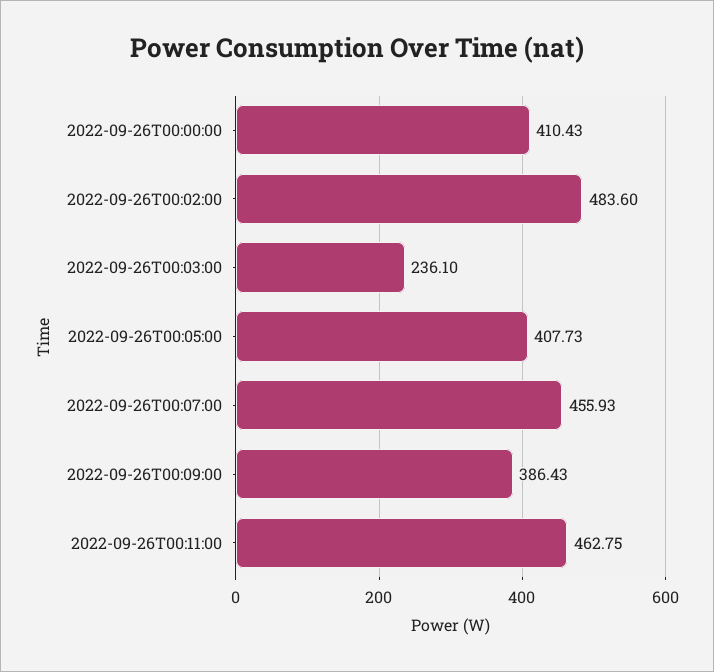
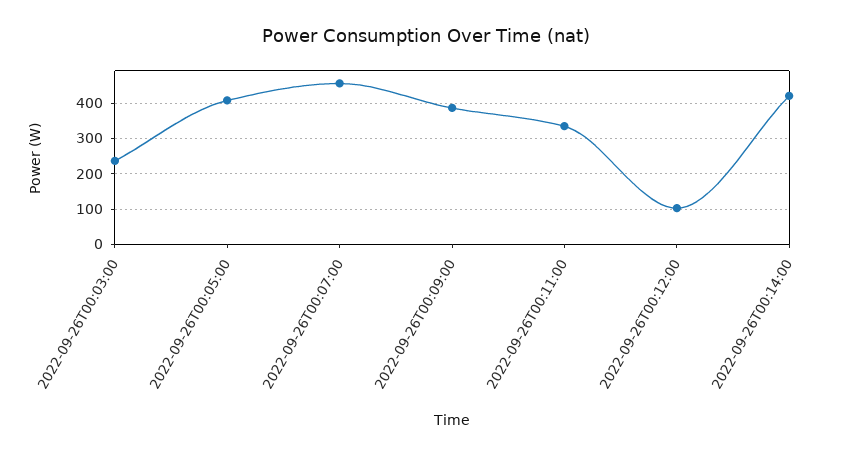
2022-09-26T00:00:00: 410.43 -> none
2022-09-26T00:02:00: 483.6 -> none
2022-09-26T00:11:00: 462.75 -> 340
2022-09-26T00:12:00: none -> 100
2022-09-26T00:14:00: none -> 420

